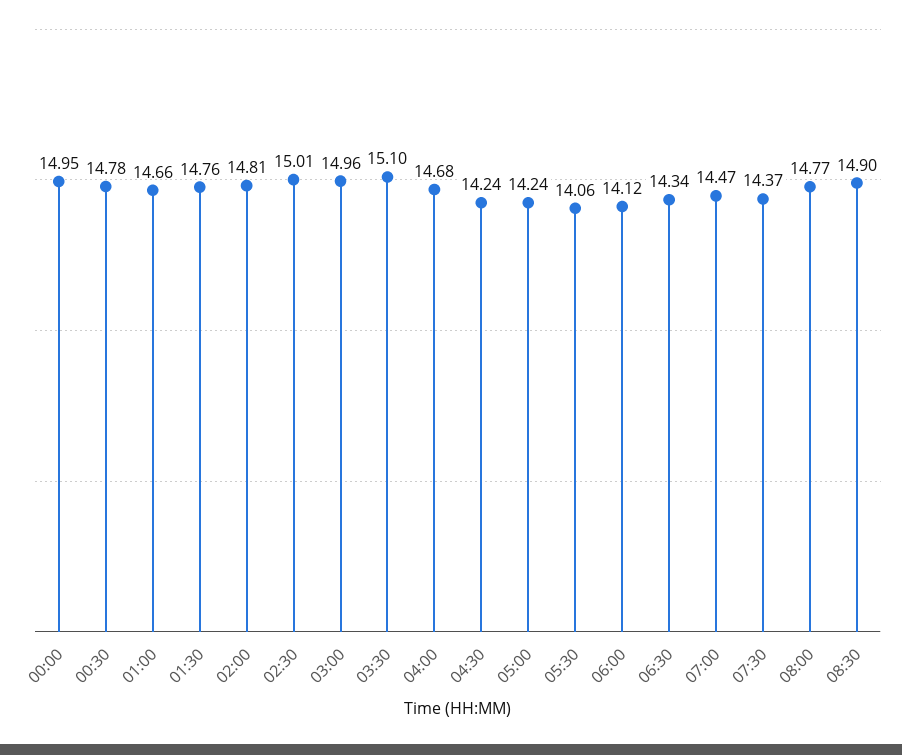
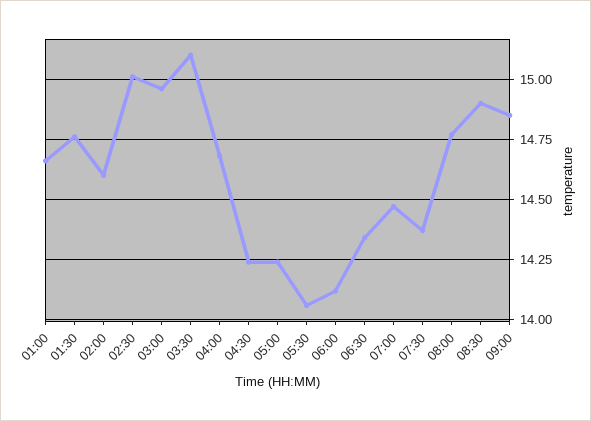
00:00: 14.95 -> none
00:30: 14.78 -> none
02:00: 14.81 -> 14.6
09:00: none -> 14.85

